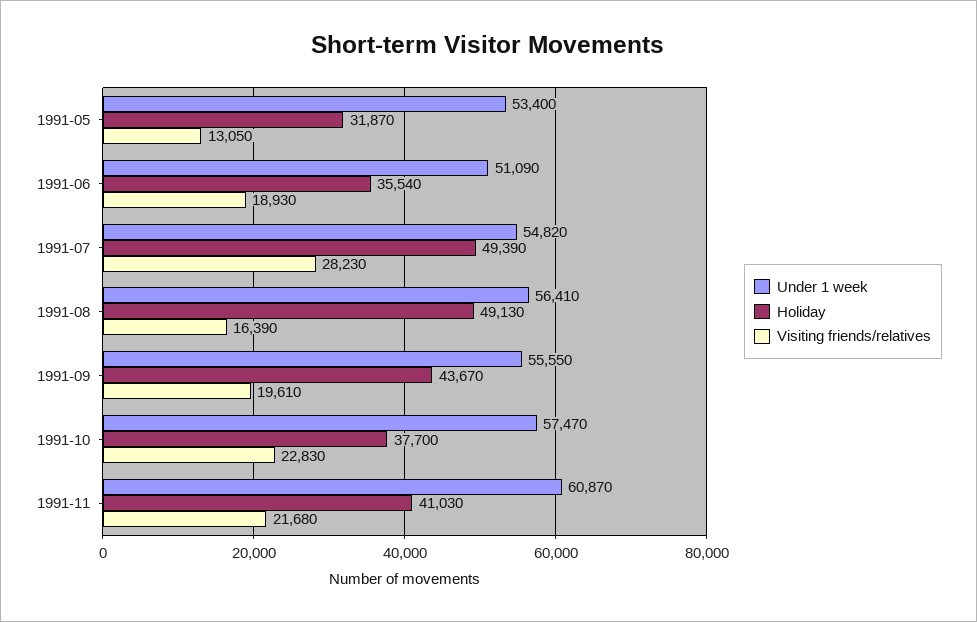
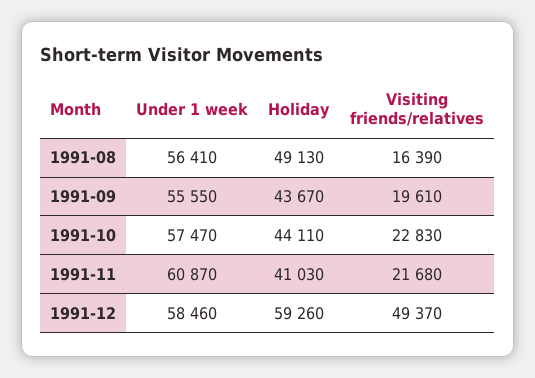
Under 1 week, 1991-05: 53400 -> none
Holiday, 1991-05: 31870 -> none
Visiting friends/relatives, 1991-05: 13050 -> none
Under 1 week, 1991-06: 51090 -> none
Holiday, 1991-06: 35540 -> none
Visiting friends/relatives, 1991-06: 18930 -> none
Under 1 week, 1991-07: 54820 -> none
Holiday, 1991-07: 49390 -> none
Visiting friends/relatives, 1991-07: 28230 -> none
Holiday, 1991-10: 37700 -> 44110
Under 1 week, 1991-12: none -> 58460
Holiday, 1991-12: none -> 59260
Visiting friends/relatives, 1991-12: none -> 49370

